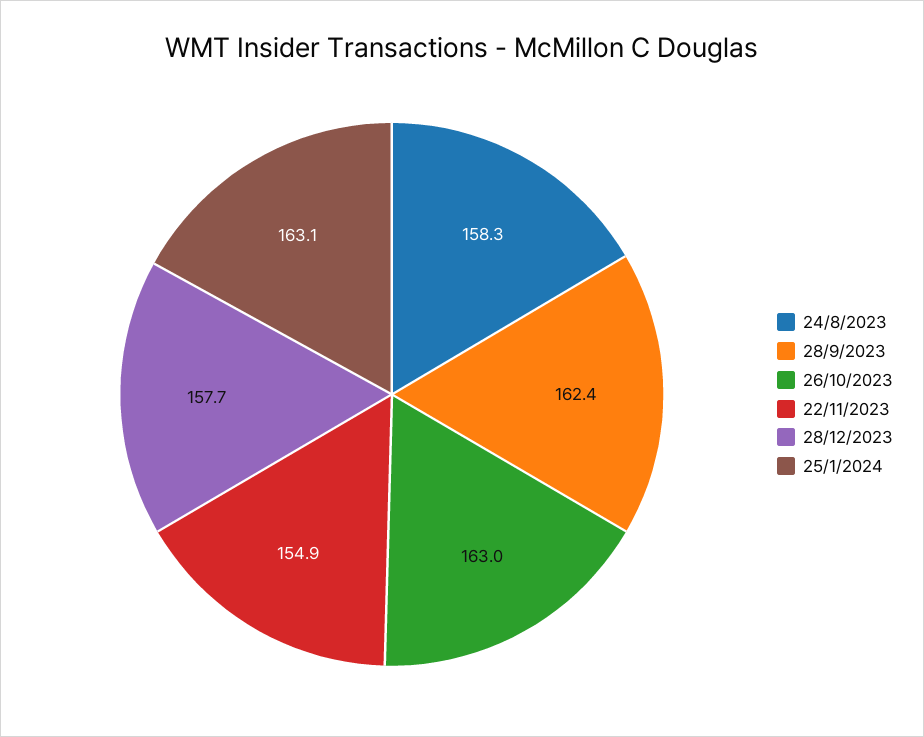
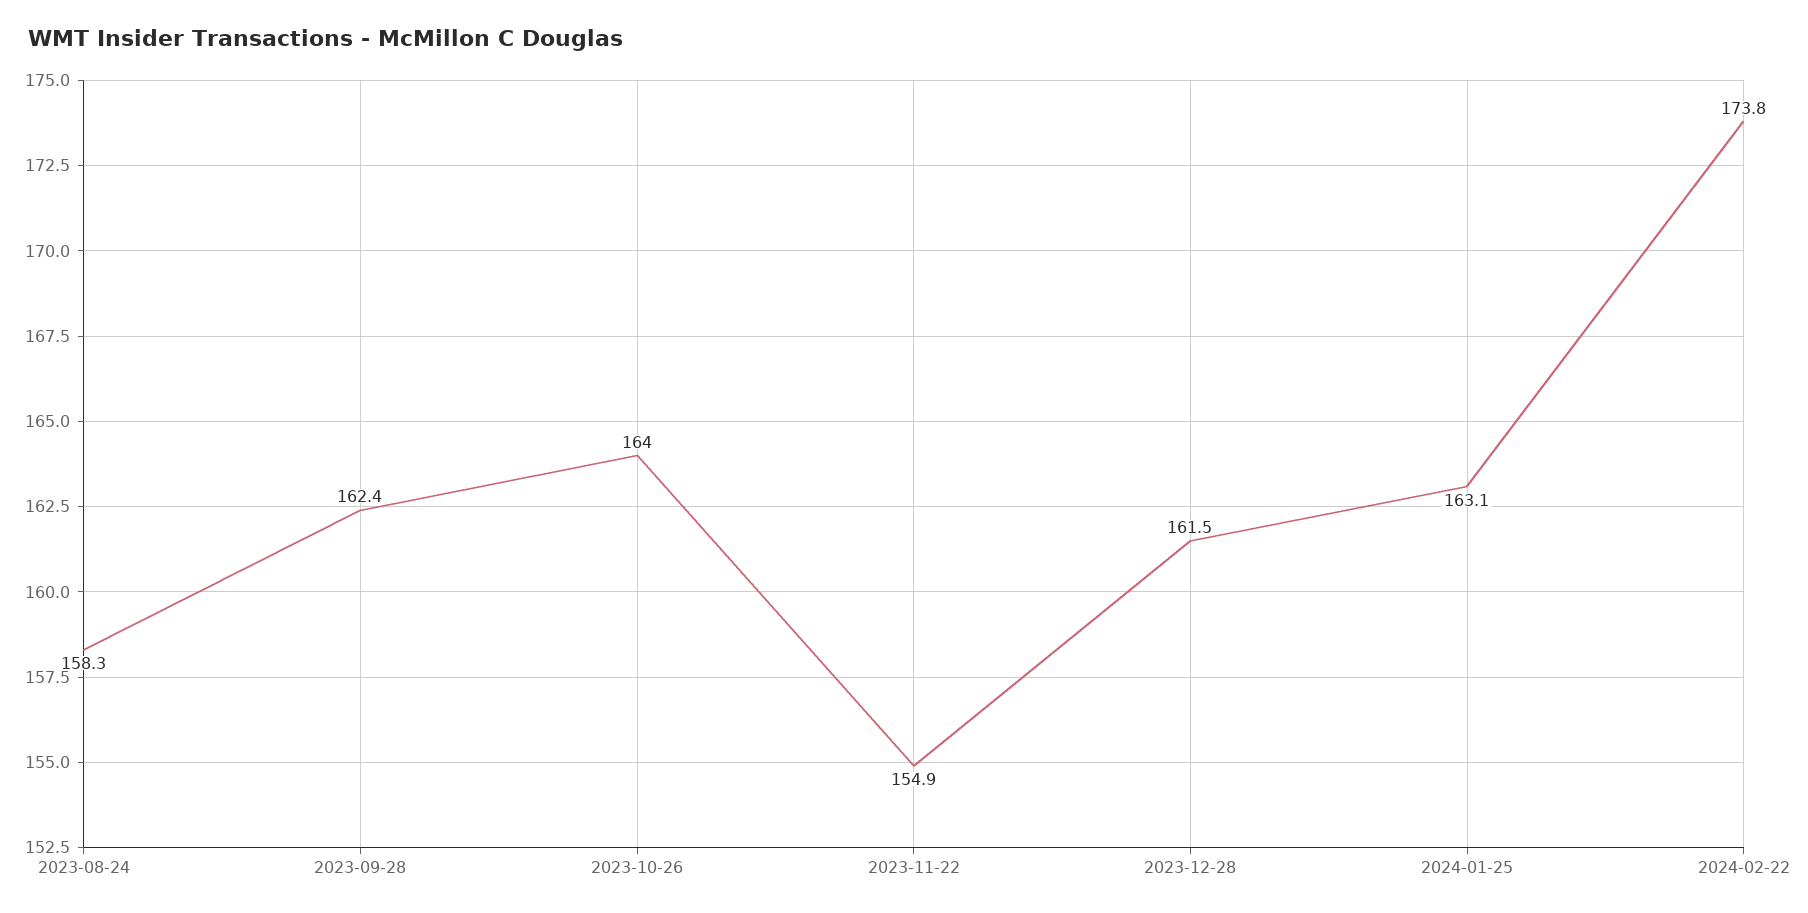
26/10/2023: 163 -> 164
28/12/2023: 157.7 -> 161.5
2024-02-22: none -> 173.8

